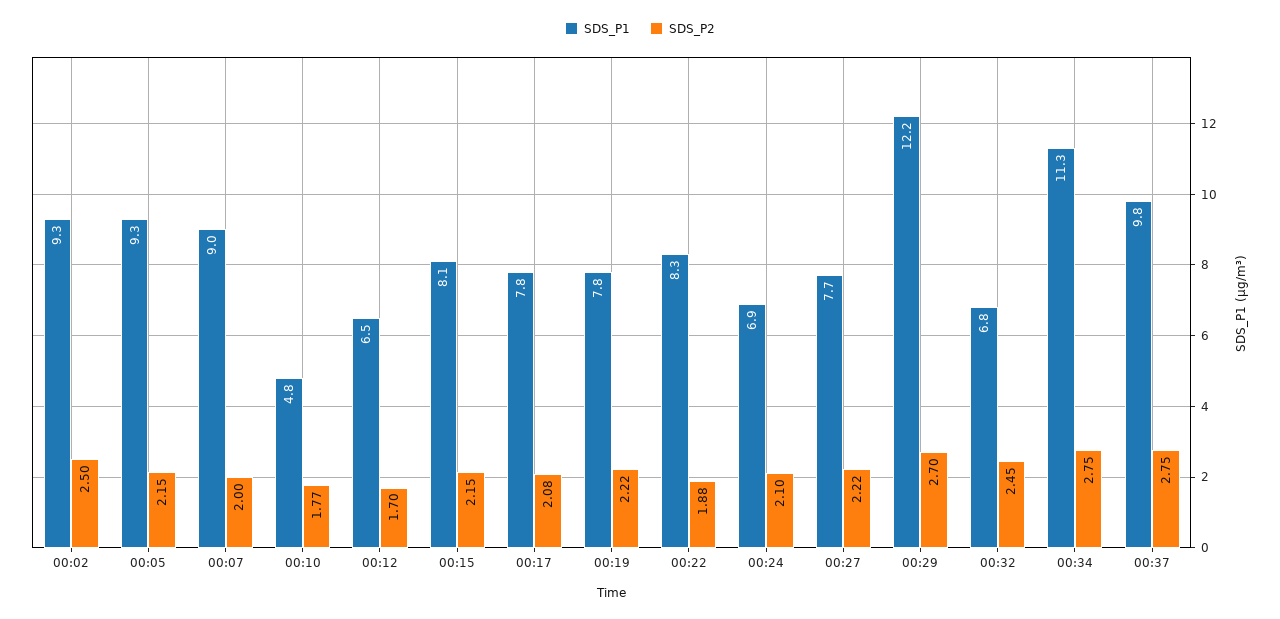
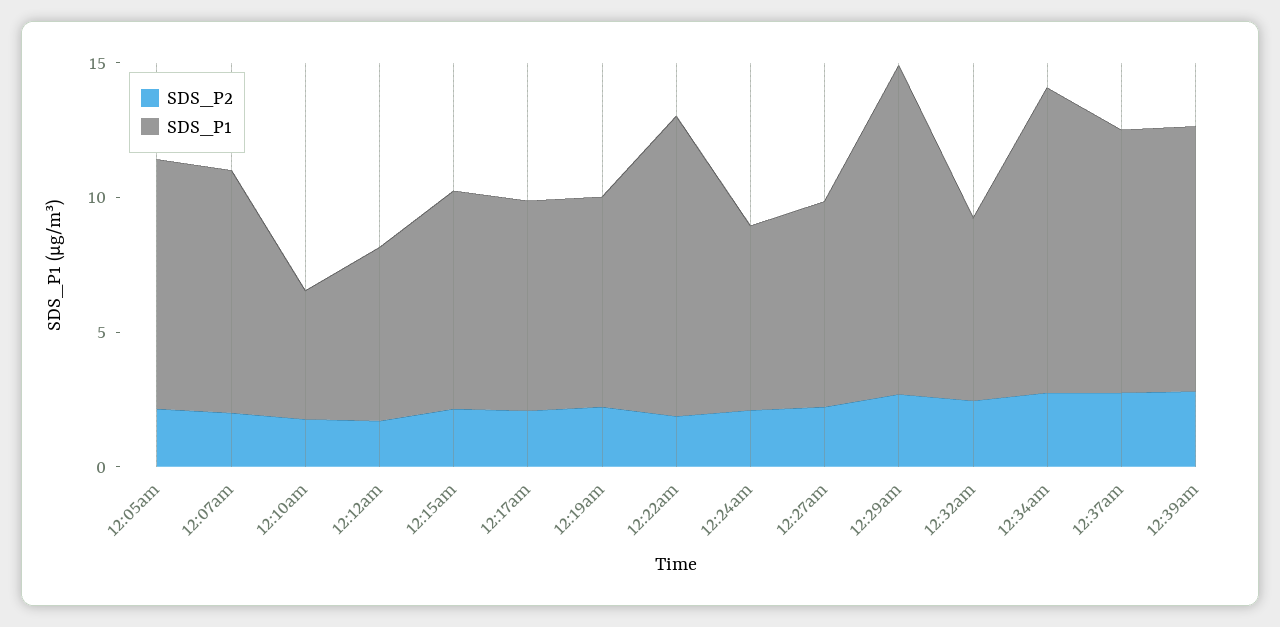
SDS_P1, 00:02: 9.3 -> none
SDS_P2, 00:02: 2.5 -> none
SDS_P1, 00:22: 8.3 -> 11
SDS_P2, 12:39am: none -> 3
SDS_P1, 12:39am: none -> 10

